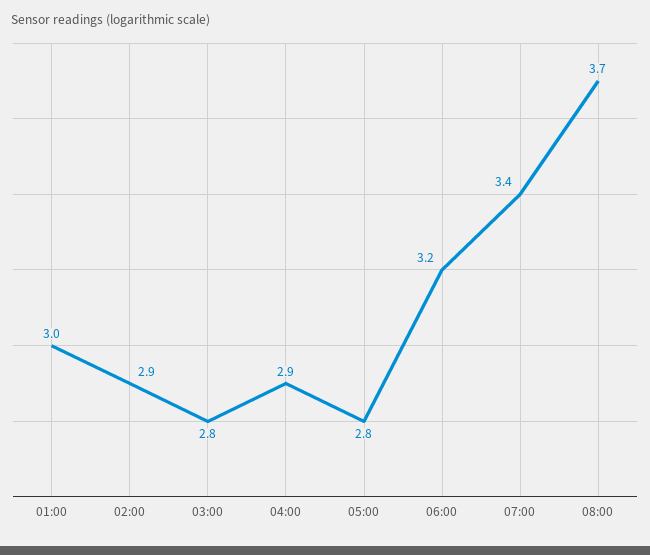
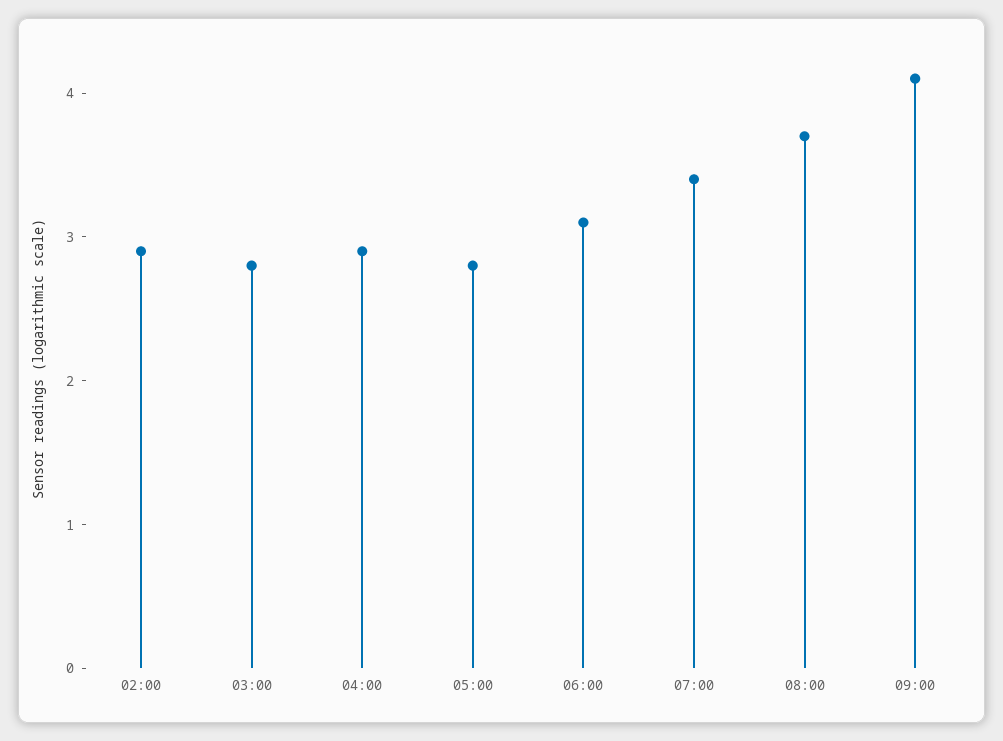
01:00: 3 -> none
06:00: 3.2 -> 3.1
09:00: none -> 4.1

